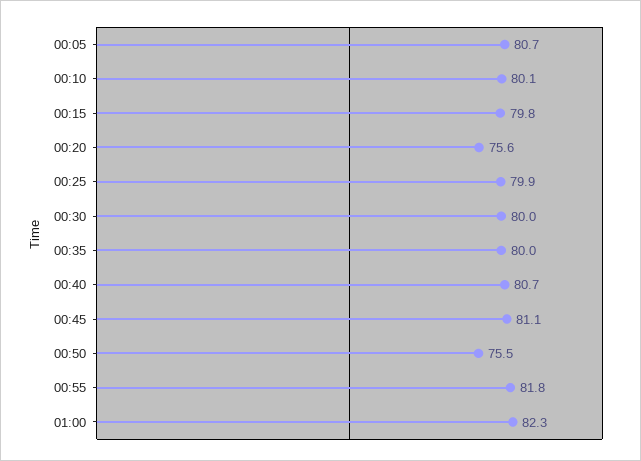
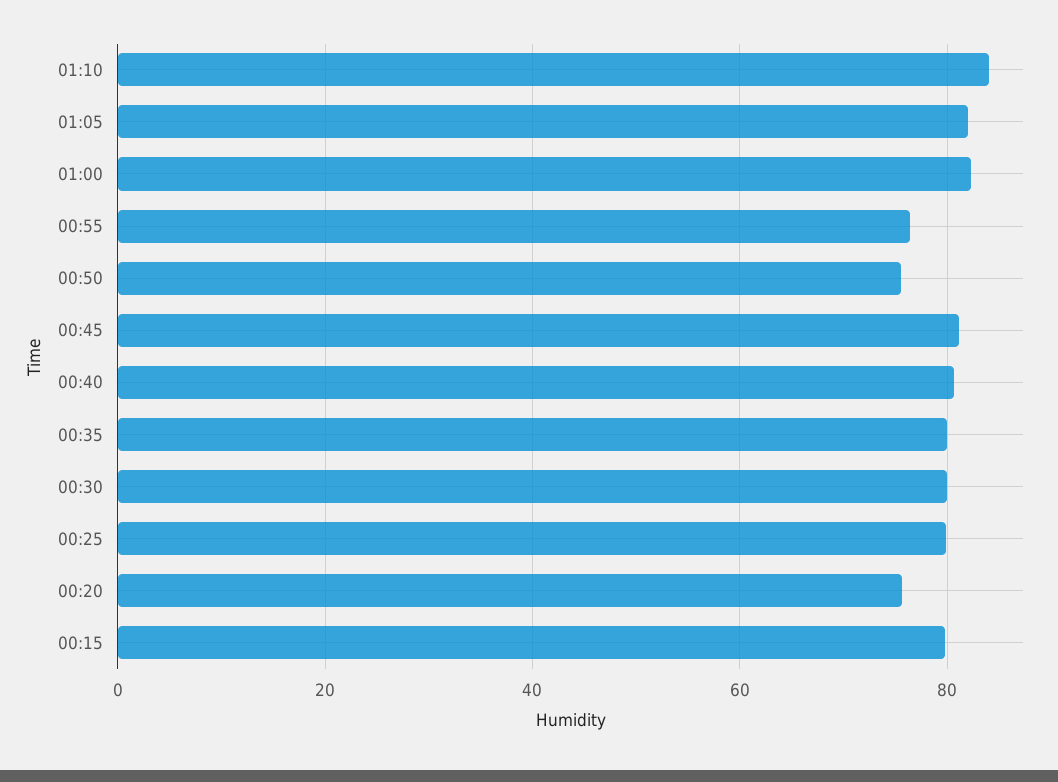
00:05: 80.7 -> none
00:10: 80.1 -> none
00:55: 81.8 -> 76
01:10: none -> 84
01:05: none -> 82

